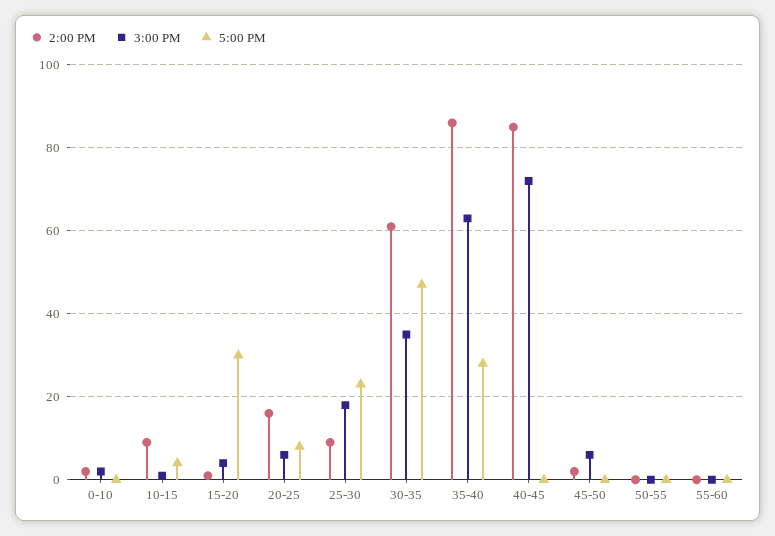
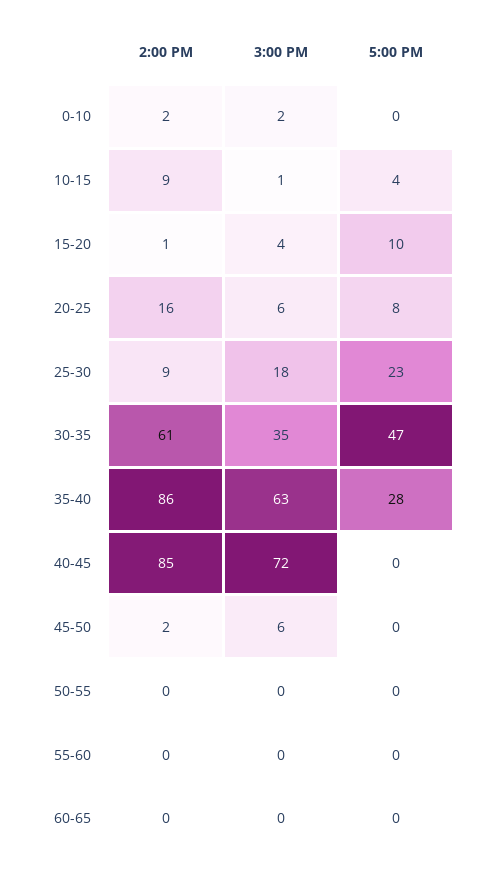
5:00 PM, 15-20: 30 -> 10
2:00 PM, 60-65: none -> 0
3:00 PM, 60-65: none -> 0
5:00 PM, 60-65: none -> 0

